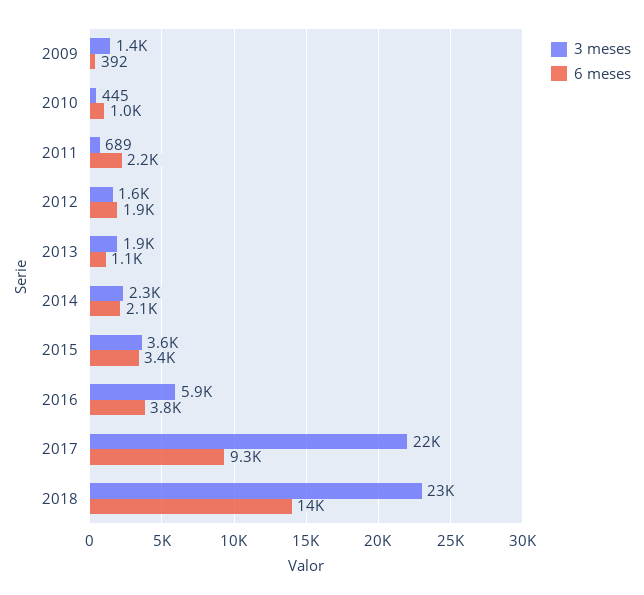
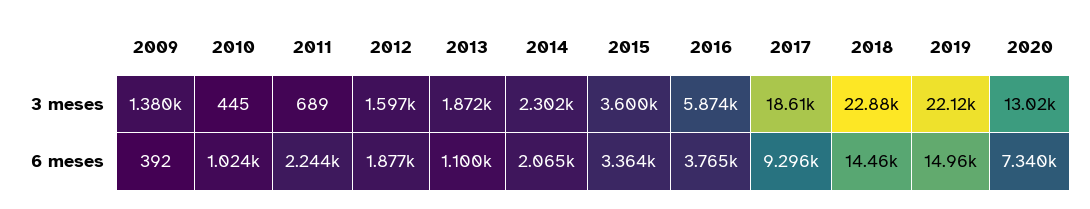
3 meses, 2017: 22000 -> 18610
3 meses, 2019: none -> 22120
3 meses, 2020: none -> 13020
6 meses, 2019: none -> 14960
6 meses, 2020: none -> 7340

